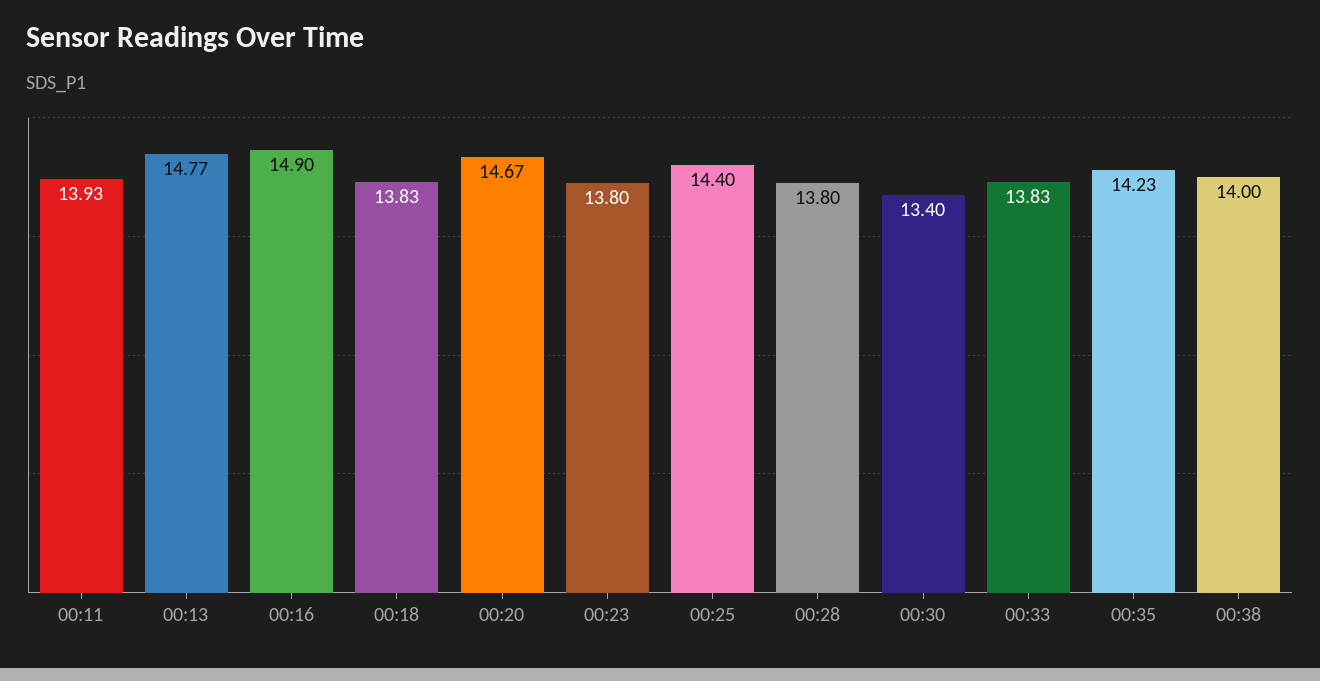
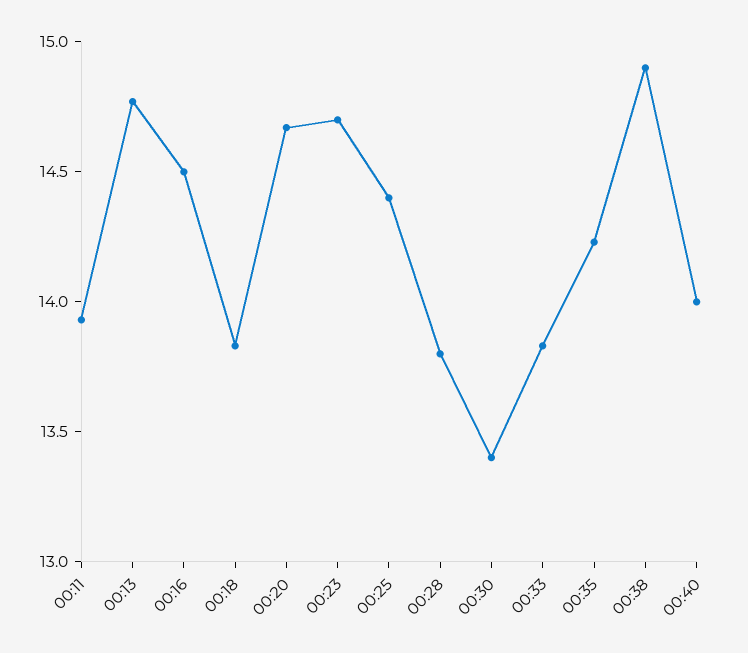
00:16: 14.9 -> 14.5
00:23: 13.8 -> 14.7
00:38: 14 -> 14.9
00:40: none -> 14

